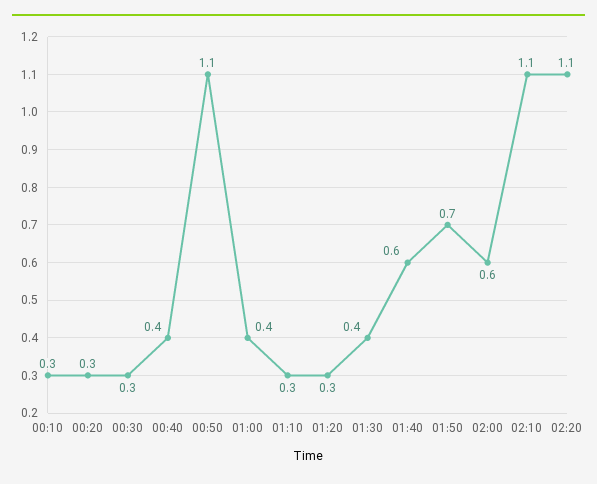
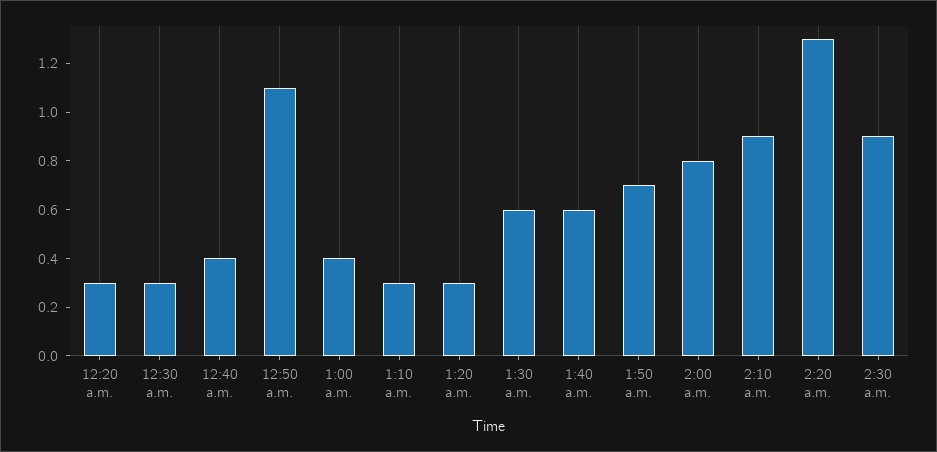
00:10: 0.3 -> none
01:30: 0.4 -> 0.6
02:00: 0.6 -> 0.8
02:10: 1.1 -> 0.9
02:20: 1.1 -> 1.3
2:30 a.m.: none -> 0.9

